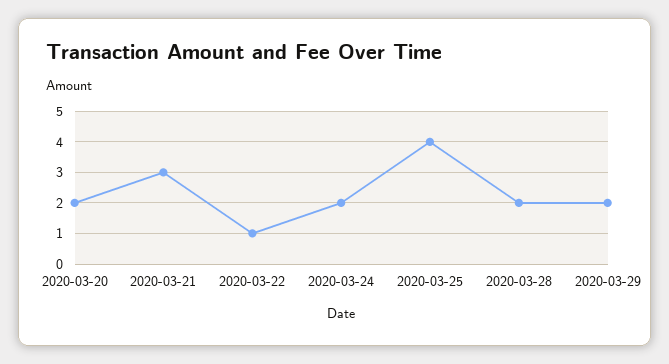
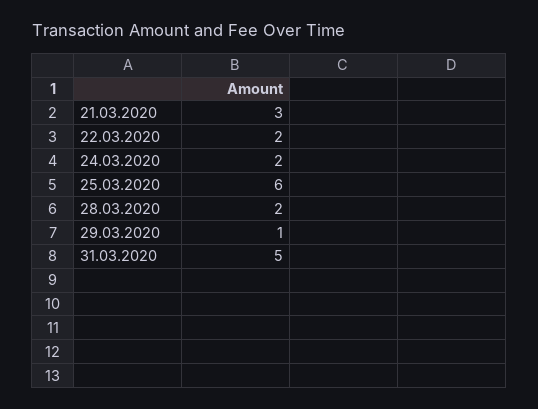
2020-03-20: 2 -> none
2020-03-22: 1 -> 2
2020-03-25: 4 -> 6
2020-03-29: 2 -> 1
31.03.2020: none -> 5

